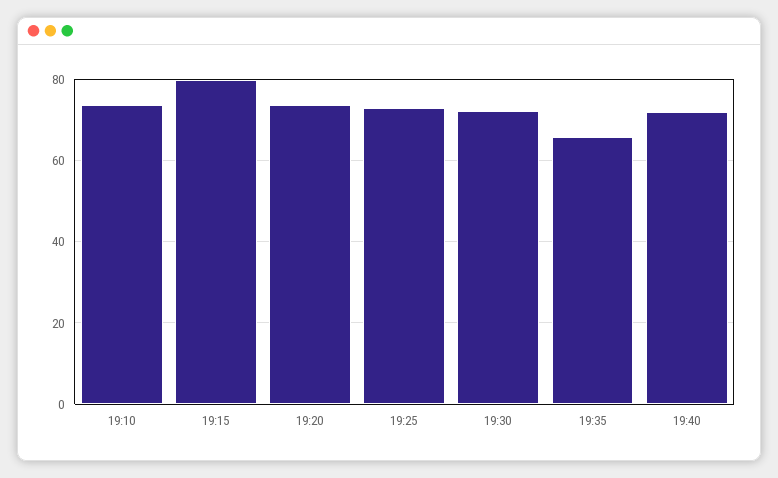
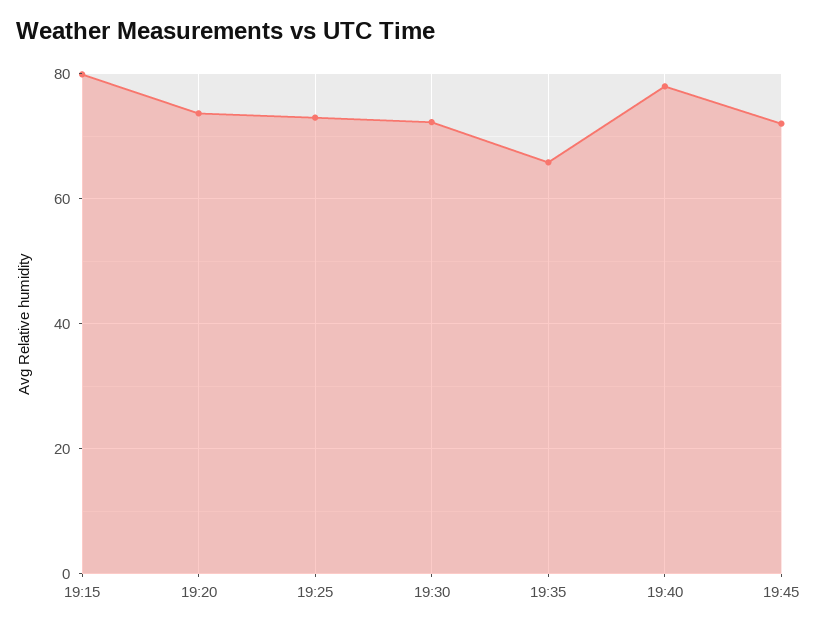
19:10: 74 -> none
19:40: 72 -> 78
19:45: none -> 72

